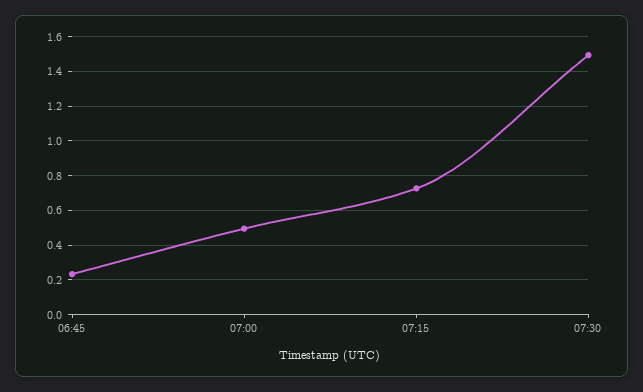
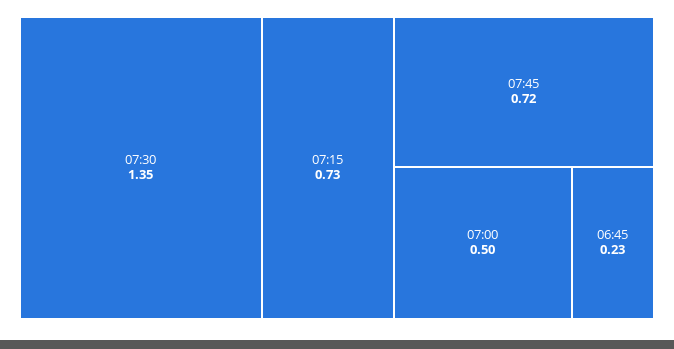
07:30: 1.5 -> 1.35
07:45: none -> 0.72

